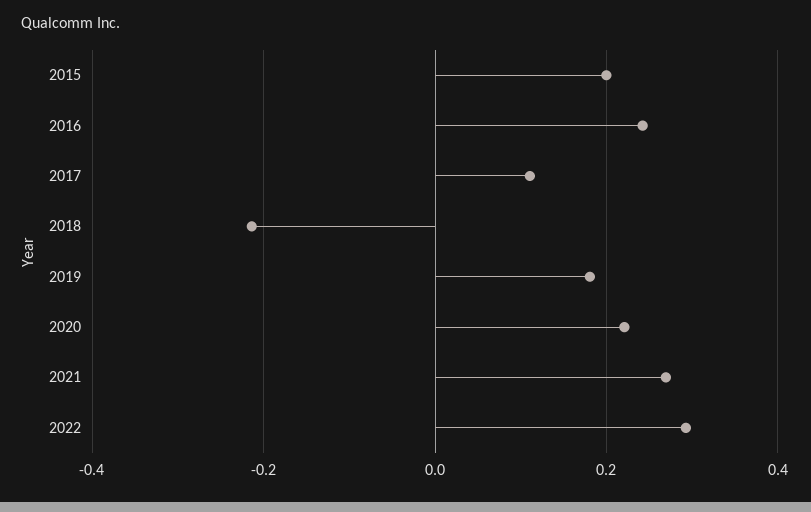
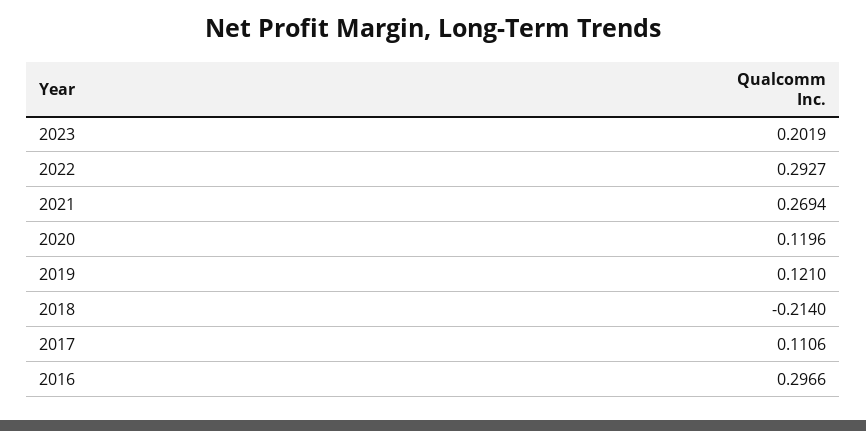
2015: 0.2 -> none
2016: 0.24 -> 0.2966
2019: 0.18 -> 0.121
2020: 0.22 -> 0.1196
2023: none -> 0.2019

